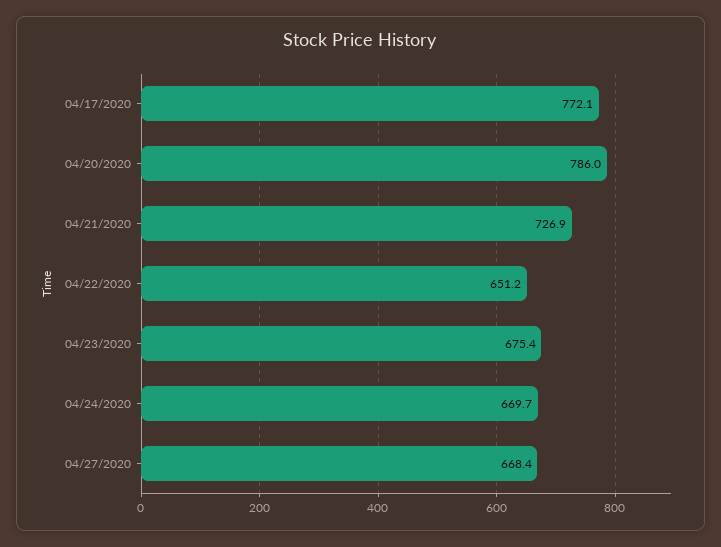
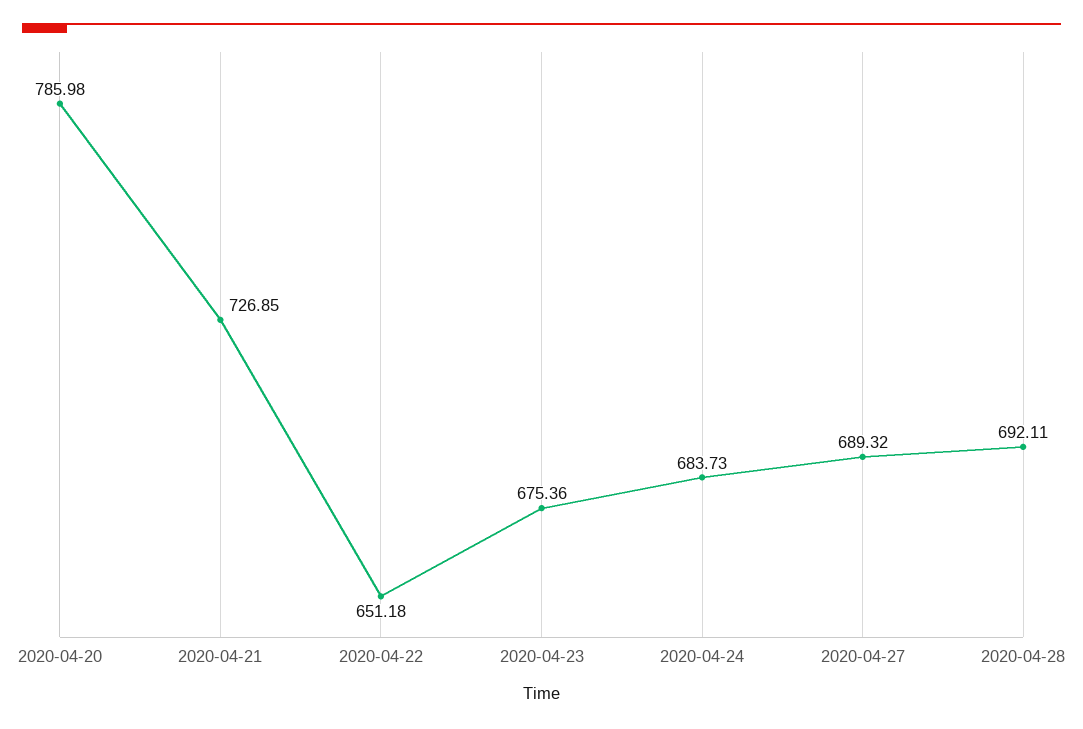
04/17/2020: 772.1 -> none
04/24/2020: 669.7 -> 683.73
04/27/2020: 668.4 -> 689.32
2020-04-28: none -> 692.11

